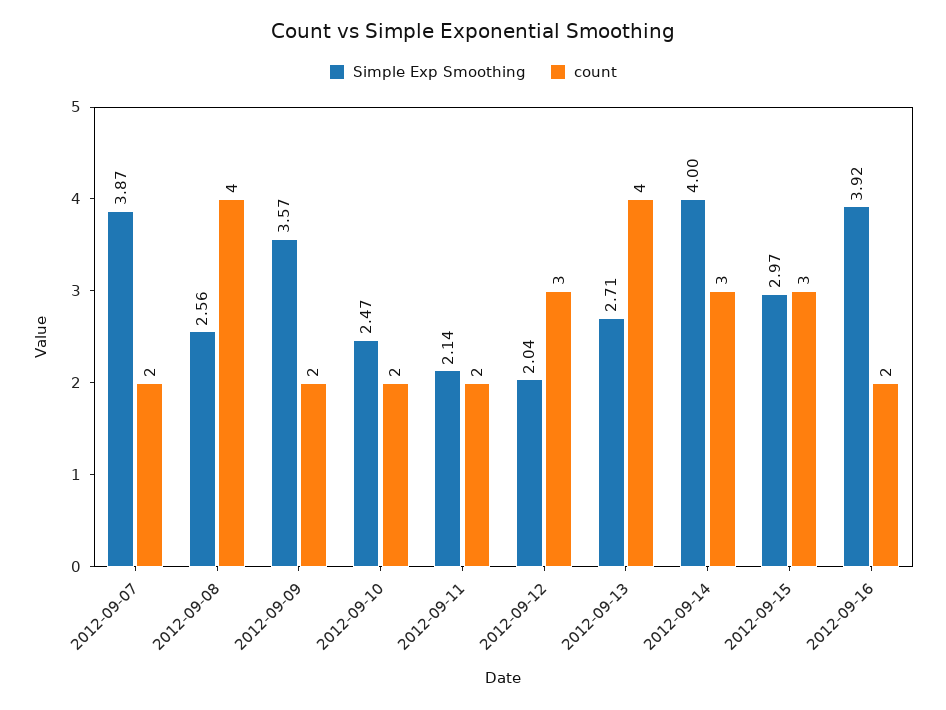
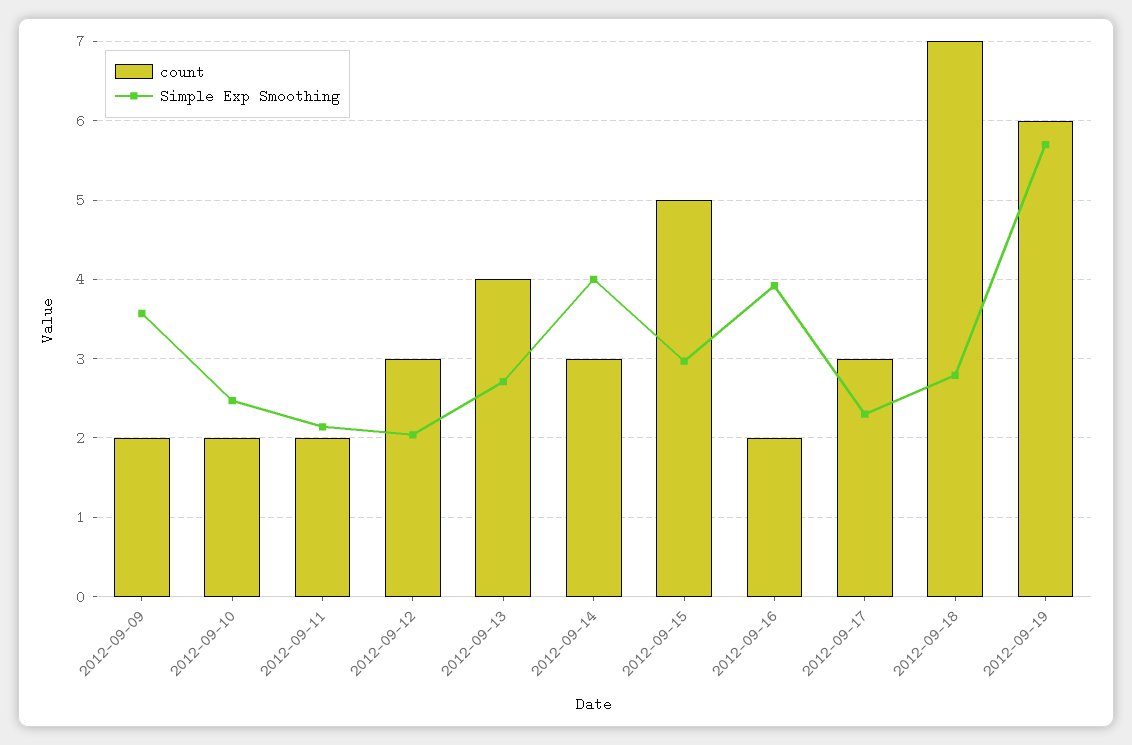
Simple Exp Smoothing, 2012-09-07: 3.87 -> none
count, 2012-09-07: 2 -> none
Simple Exp Smoothing, 2012-09-08: 2.56 -> none
count, 2012-09-08: 4 -> none
count, 2012-09-15: 3 -> 5
count, 2012-09-17: none -> 3
Simple Exp Smoothing, 2012-09-17: none -> 2.3
count, 2012-09-18: none -> 7
Simple Exp Smoothing, 2012-09-18: none -> 2.8
count, 2012-09-19: none -> 6
Simple Exp Smoothing, 2012-09-19: none -> 5.7

